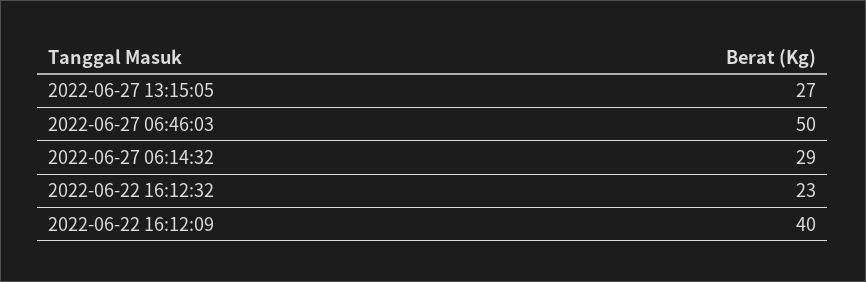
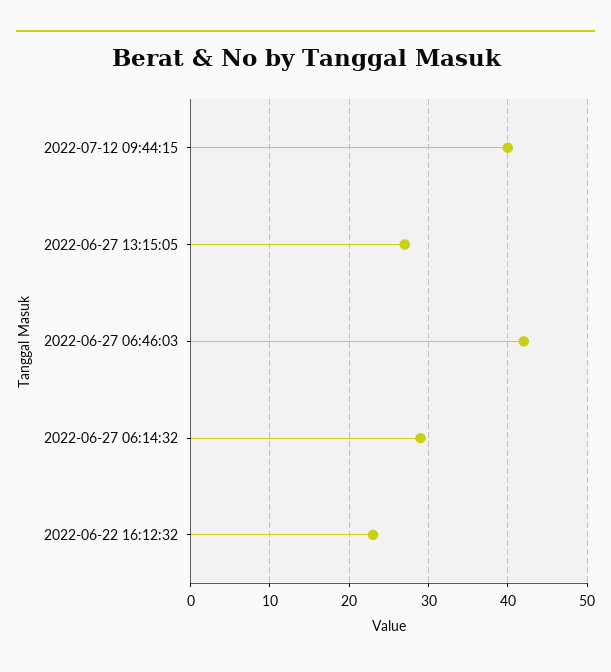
2022-06-27 06:46:03: 50 -> 42
2022-06-22 16:12:09: 40 -> none
2022-07-12 09:44:15: none -> 40

